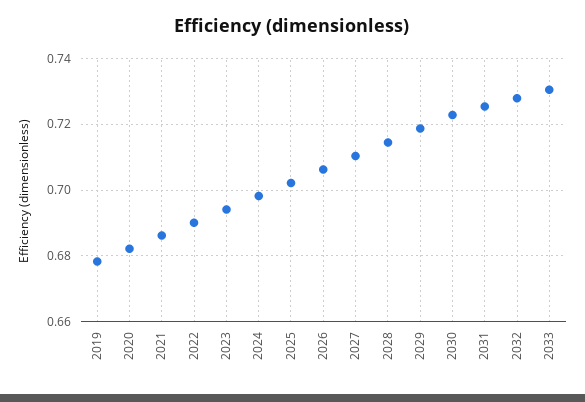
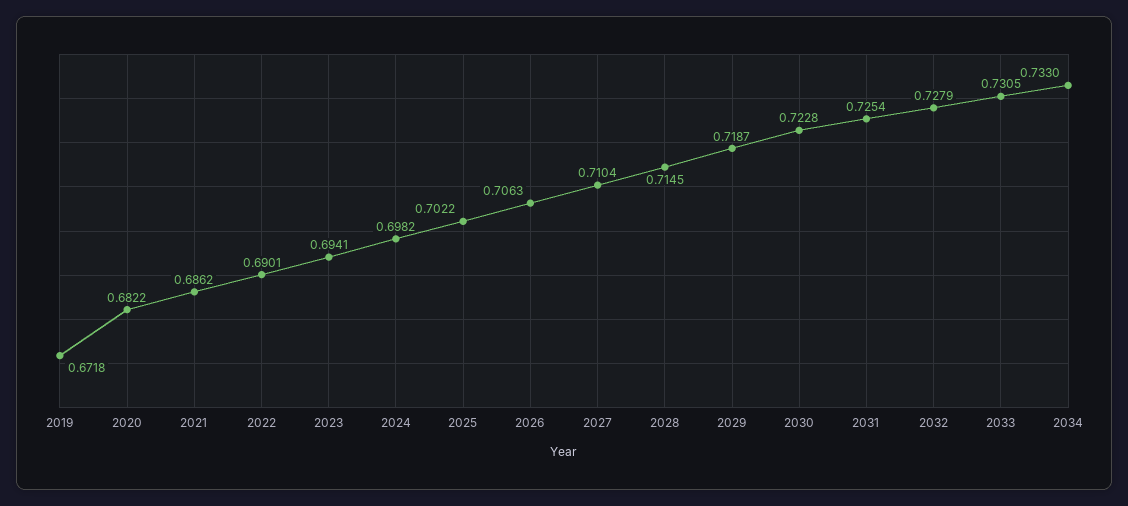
2019: 0.678 -> 0.6718
2034: none -> 0.733

